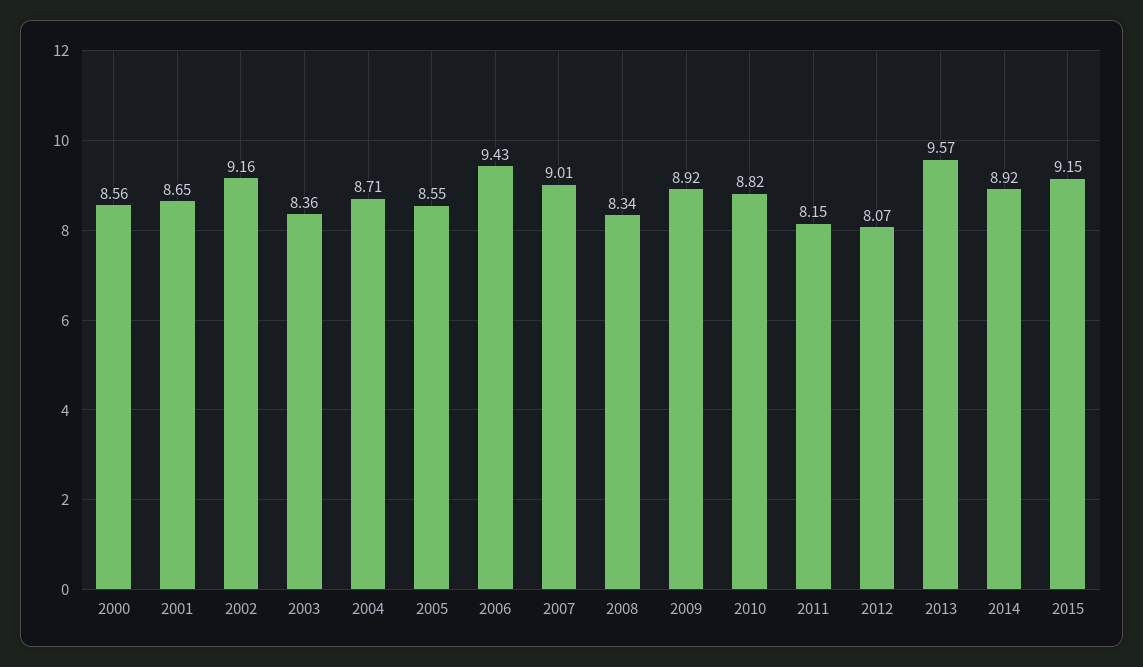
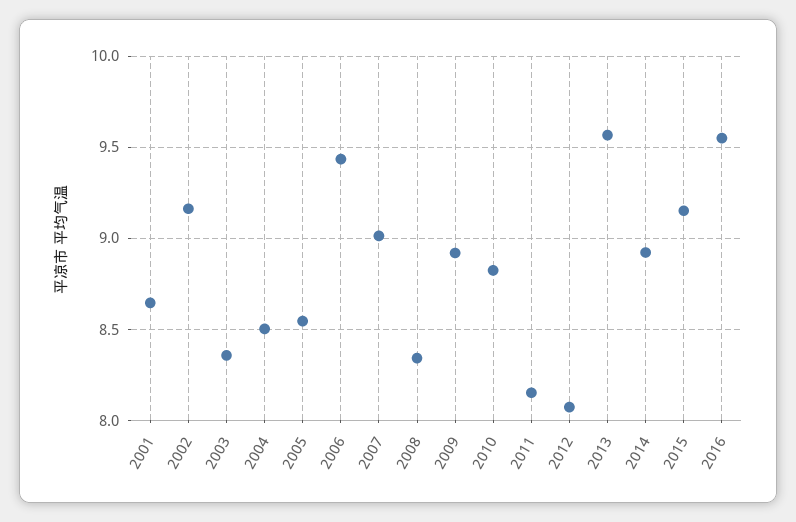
2000: 8.56 -> none
2004: 8.71 -> 8.5
2016: none -> 9.55

